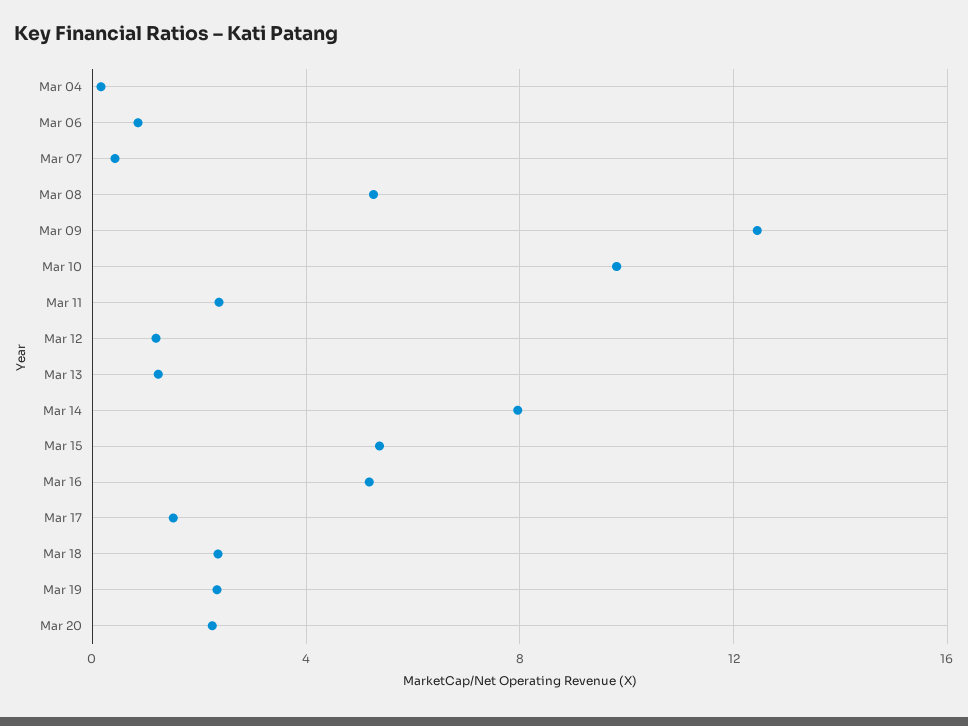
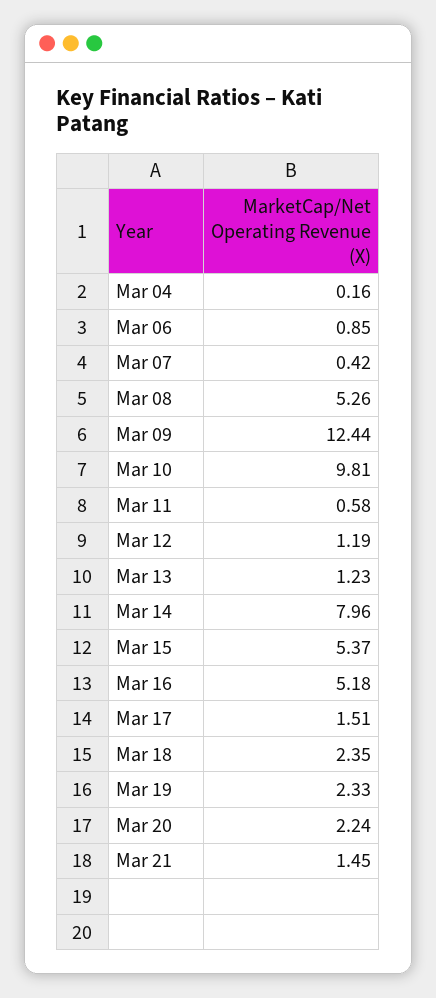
Mar 11: 2.5 -> 0.58
Mar 21: none -> 1.45

